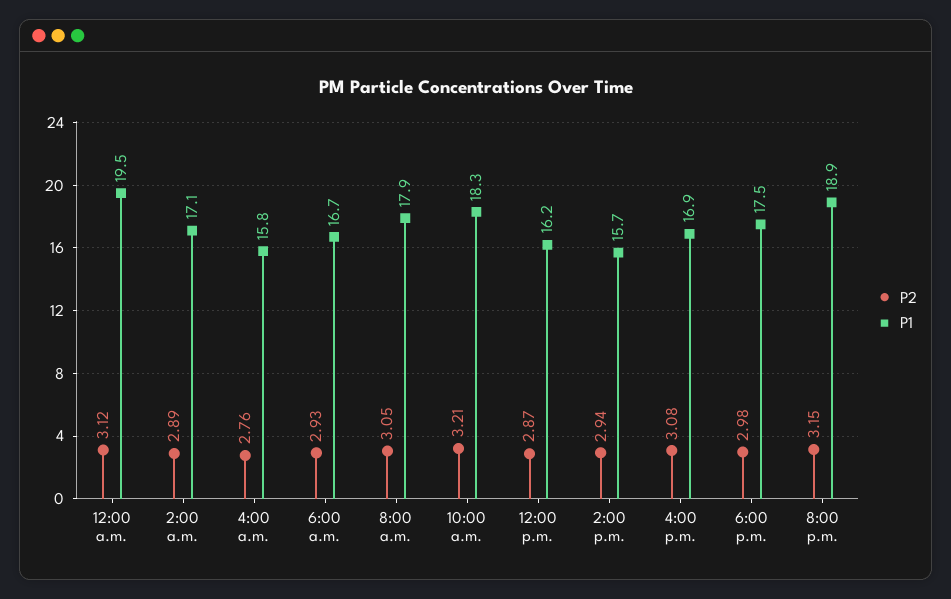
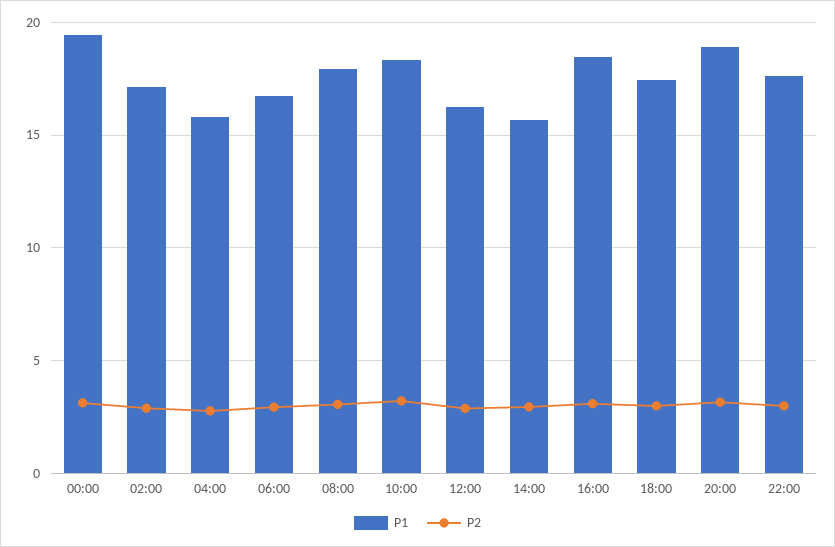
P1, 4:00 p.m.: 16.9 -> 18.5
P1, 22:00: none -> 17.5
P2, 22:00: none -> 3

